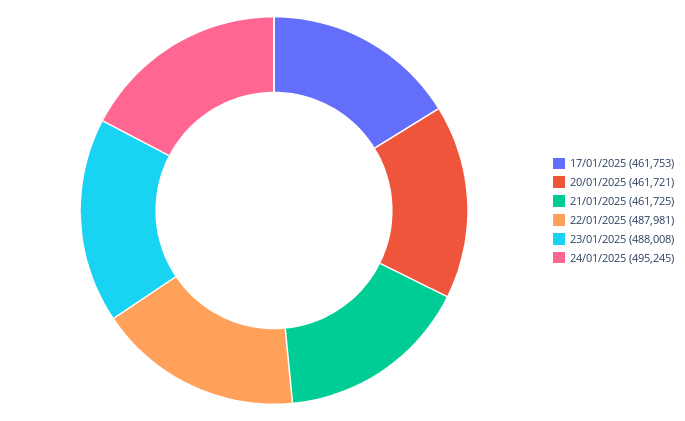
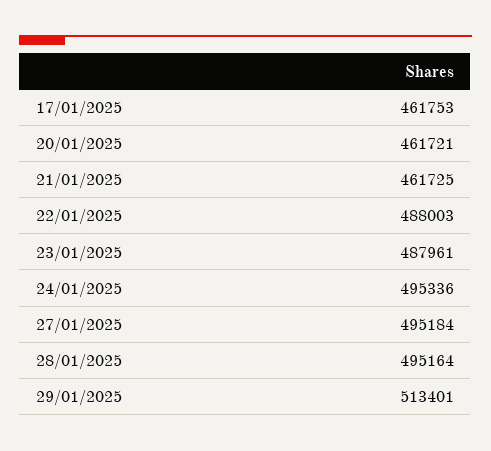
22/01/2025: 487981 -> 488003
23/01/2025: 488008 -> 487961
24/01/2025: 495245 -> 495336
27/01/2025: none -> 495184
28/01/2025: none -> 495164
29/01/2025: none -> 513401

